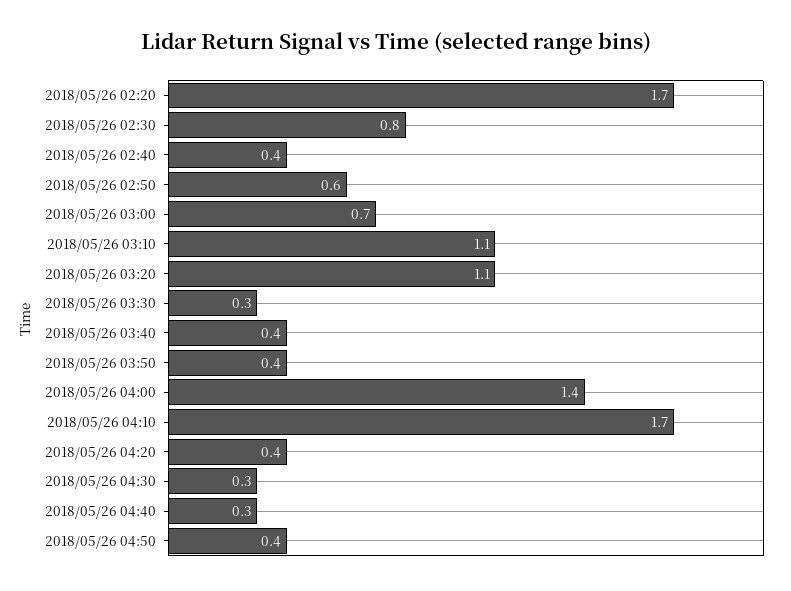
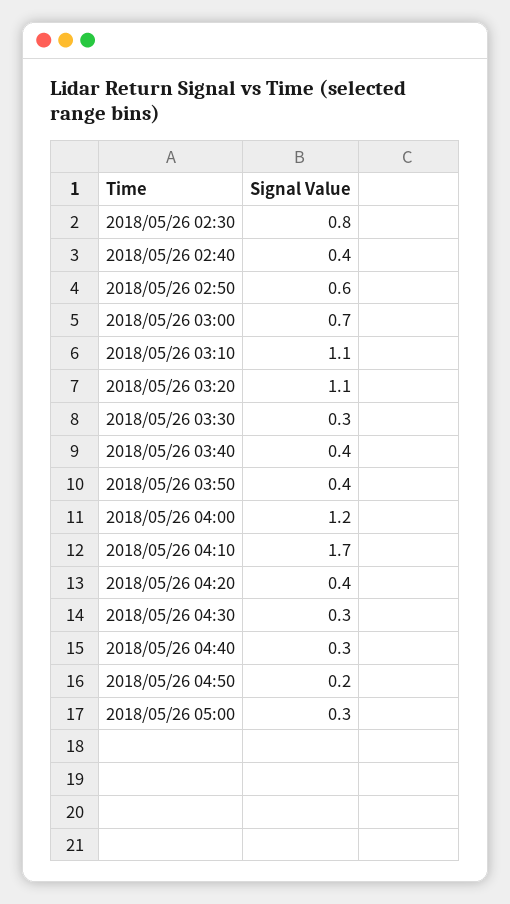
2018/05/26 02:20: 1.7 -> none
2018/05/26 04:00: 1.4 -> 1.2
2018/05/26 04:50: 0.4 -> 0.2
2018/05/26 05:00: none -> 0.3

